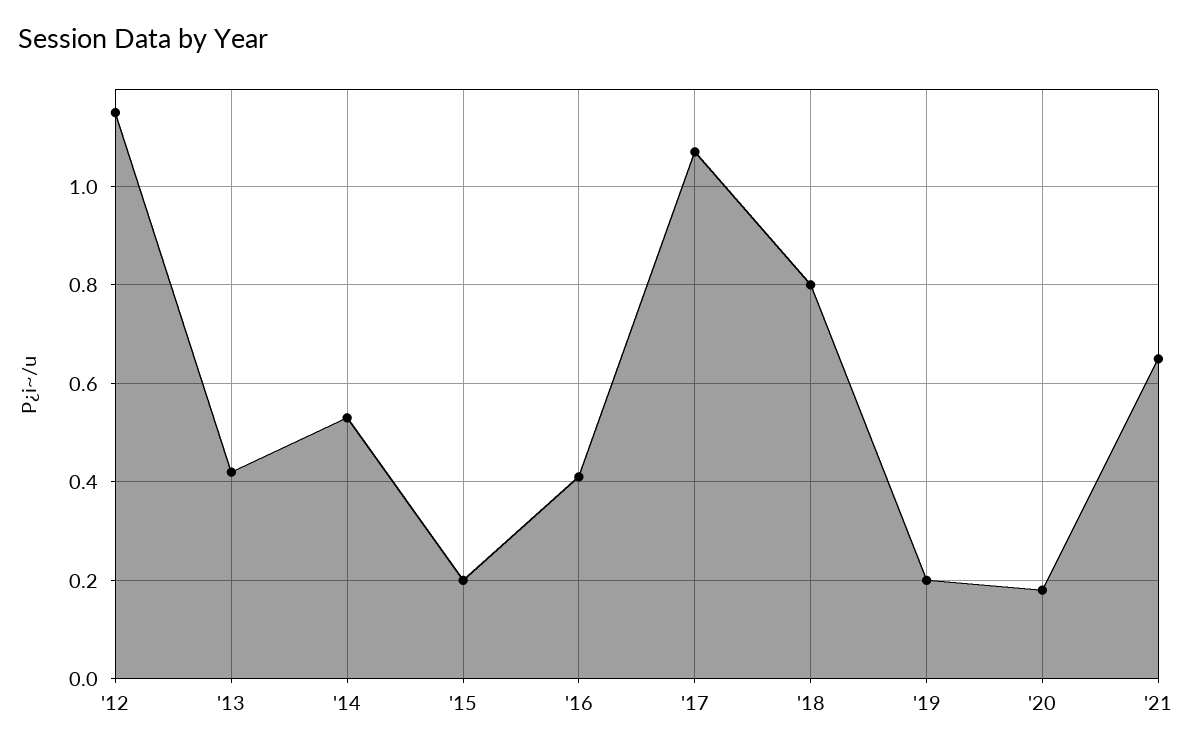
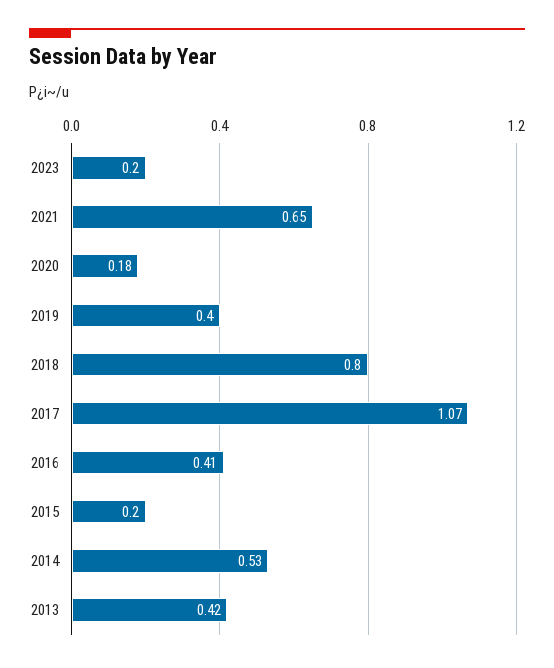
'12: 1.15 -> none
'19: 0.2 -> 0.4
2023: none -> 0.2

